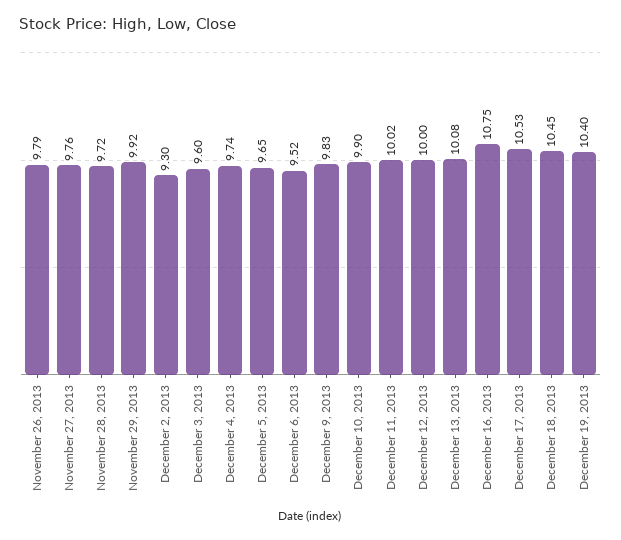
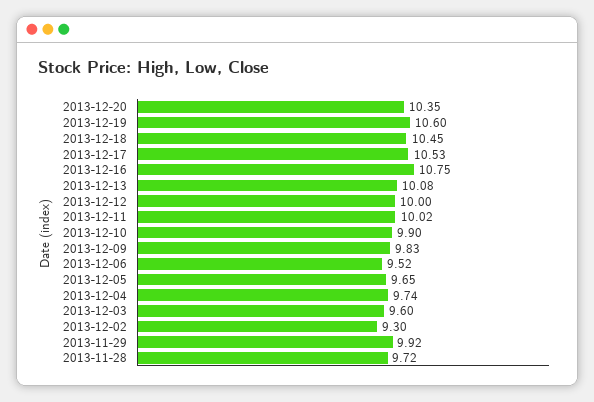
November 26, 2013: 9.79 -> none
November 27, 2013: 9.76 -> none
December 19, 2013: 10.4 -> 10.6
2013-12-20: none -> 10.35

